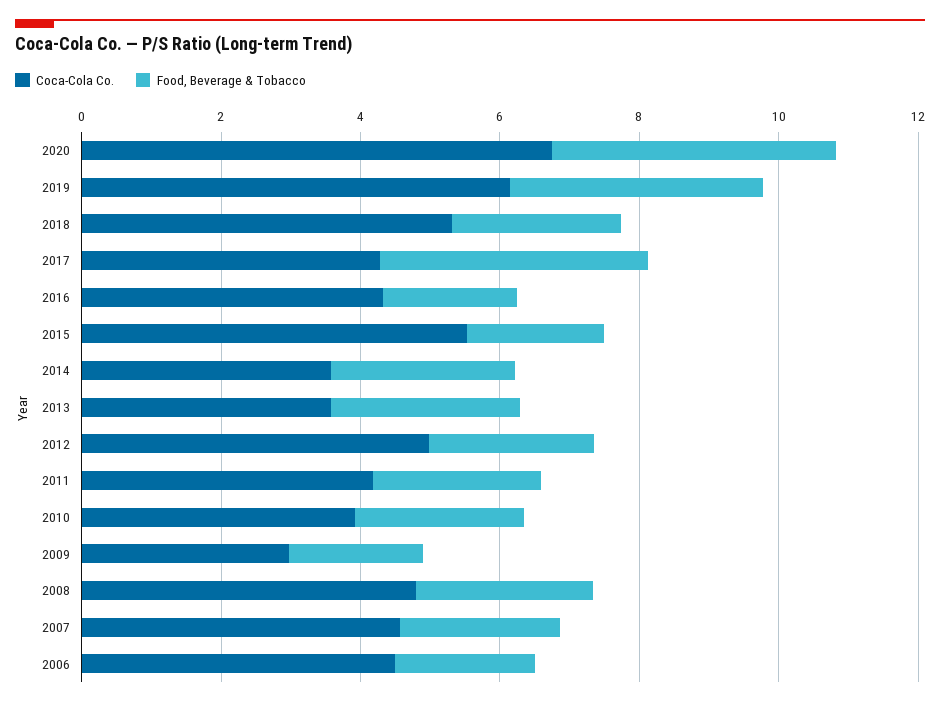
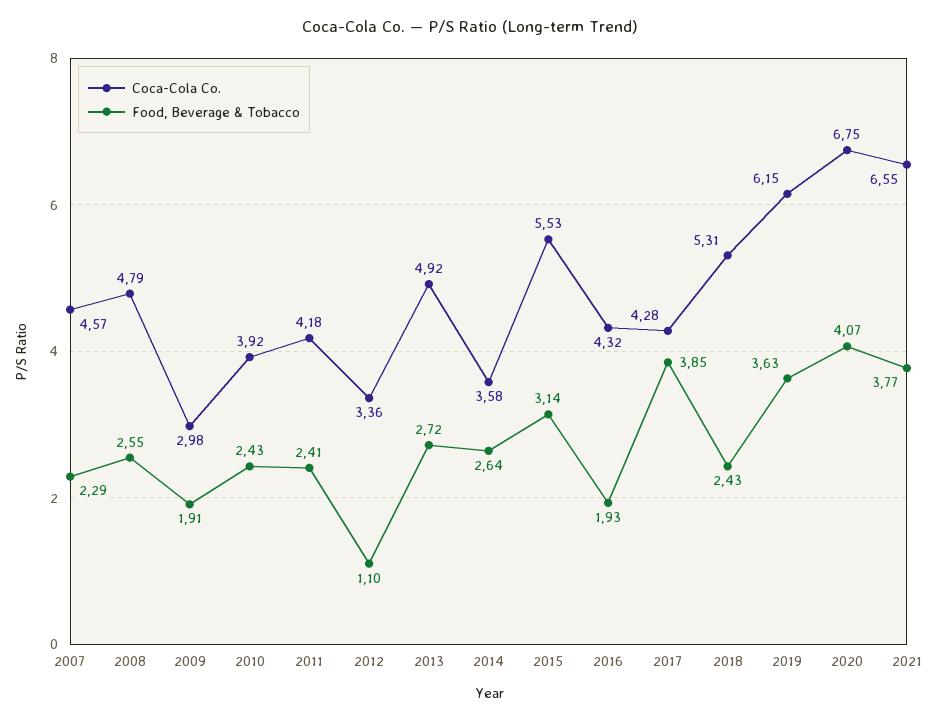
Food, Beverage & Tobacco, 2015: 2 -> 3.14
Coca-Cola Co., 2013: 3.5 -> 4.92
Coca-Cola Co., 2012: 5 -> 3.36
Food, Beverage & Tobacco, 2012: 2.5 -> 1.1
Coca-Cola Co., 2006: 4.5 -> none
Food, Beverage & Tobacco, 2006: 2 -> none
Coca-Cola Co., 2021: none -> 6.55
Food, Beverage & Tobacco, 2021: none -> 3.77

